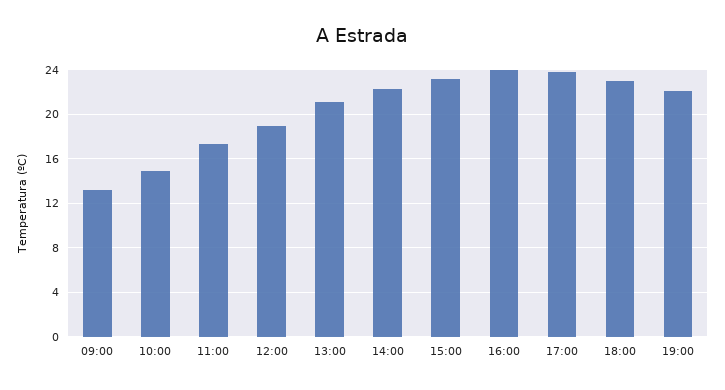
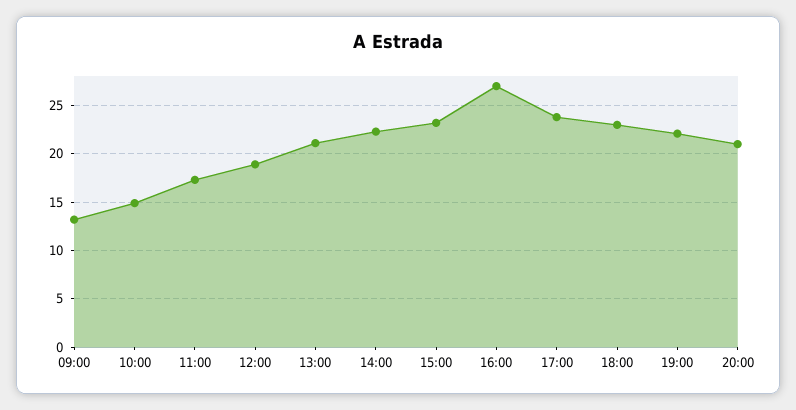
16:00: 24 -> 27
20:00: none -> 21

